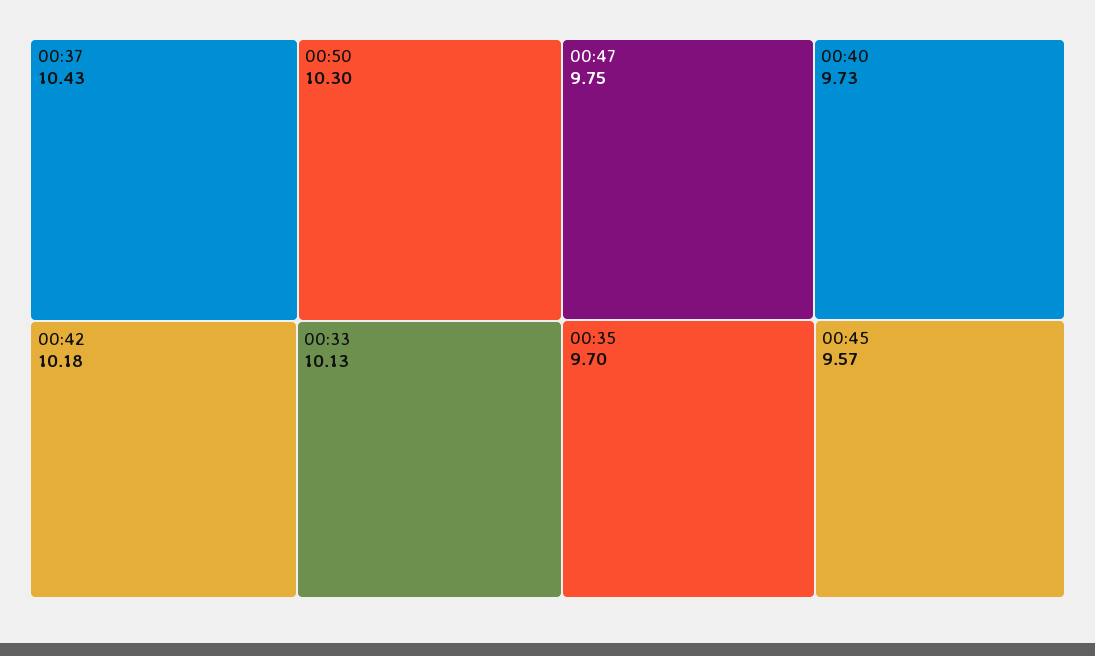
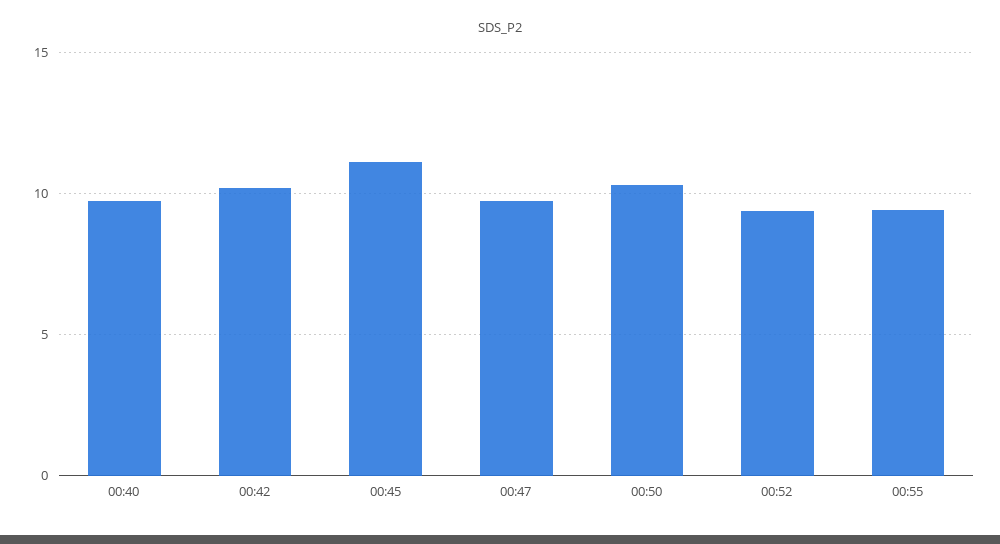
00:37: 10.43 -> none
00:33: 10.13 -> none
00:35: 9.7 -> none
00:45: 9.57 -> 11
00:52: none -> 9.5
00:55: none -> 9.5

